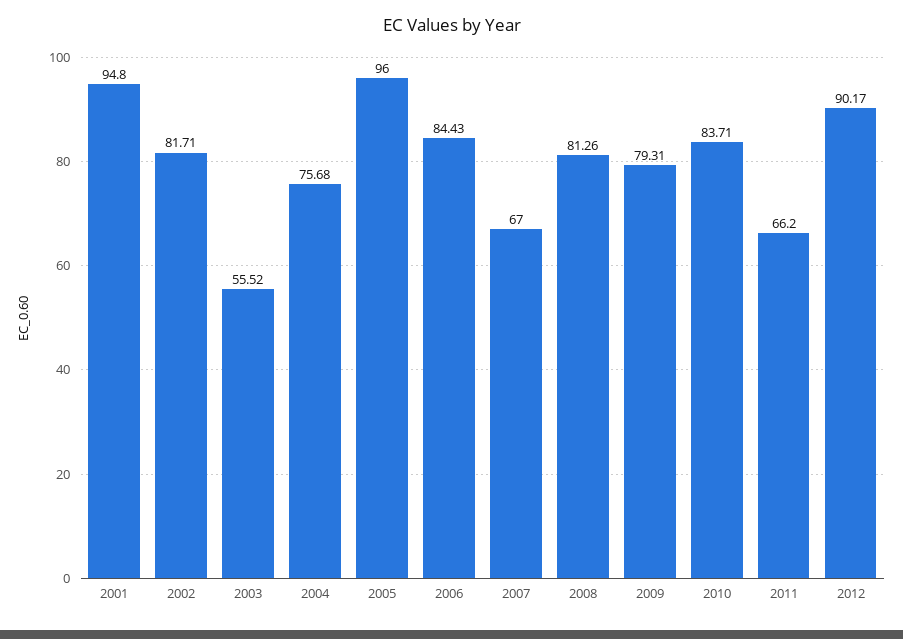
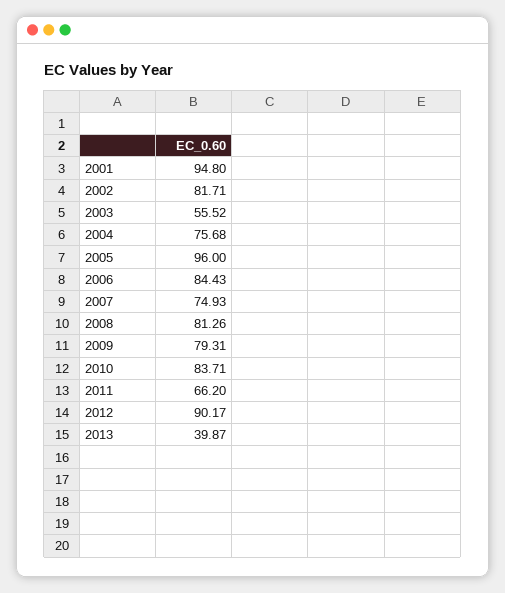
2007: 67 -> 74.93
2013: none -> 39.87

